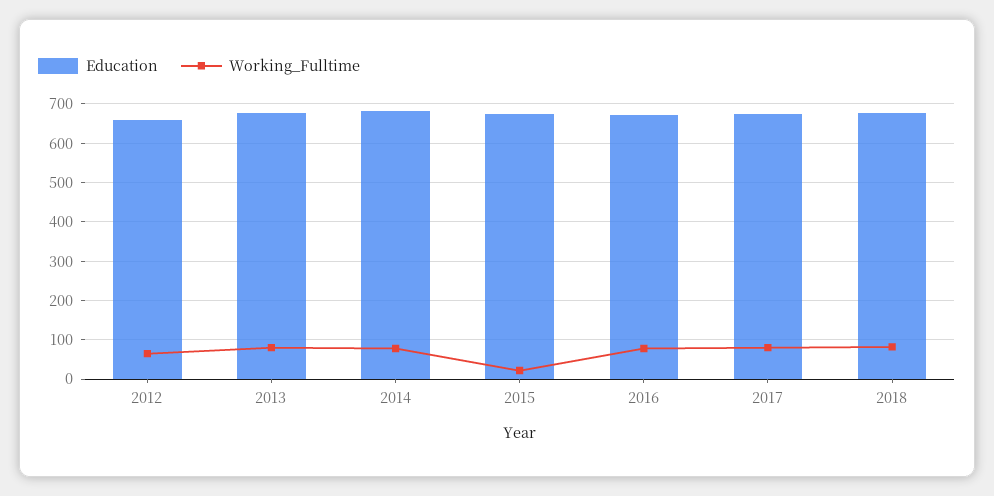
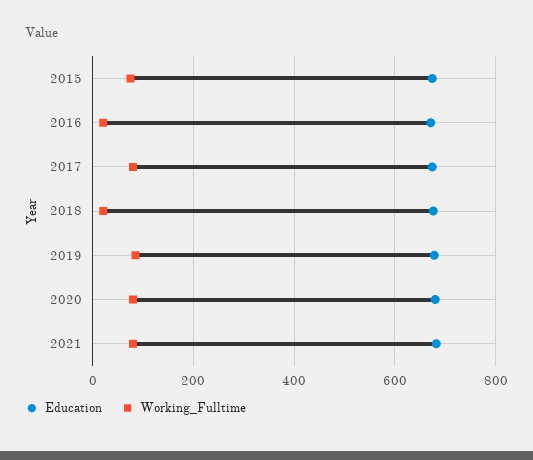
Education, 2012: 660 -> none
Working_Fulltime, 2012: 60 -> none
Education, 2013: 680 -> none
Working_Fulltime, 2013: 80 -> none
Education, 2014: 680 -> none
Working_Fulltime, 2014: 80 -> none
Working_Fulltime, 2015: 20 -> 80
Working_Fulltime, 2016: 80 -> 20
Working_Fulltime, 2018: 80 -> 20
Education, 2019: none -> 680
Working_Fulltime, 2019: none -> 80
Education, 2020: none -> 680
Working_Fulltime, 2020: none -> 80
Education, 2021: none -> 680
Working_Fulltime, 2021: none -> 80

